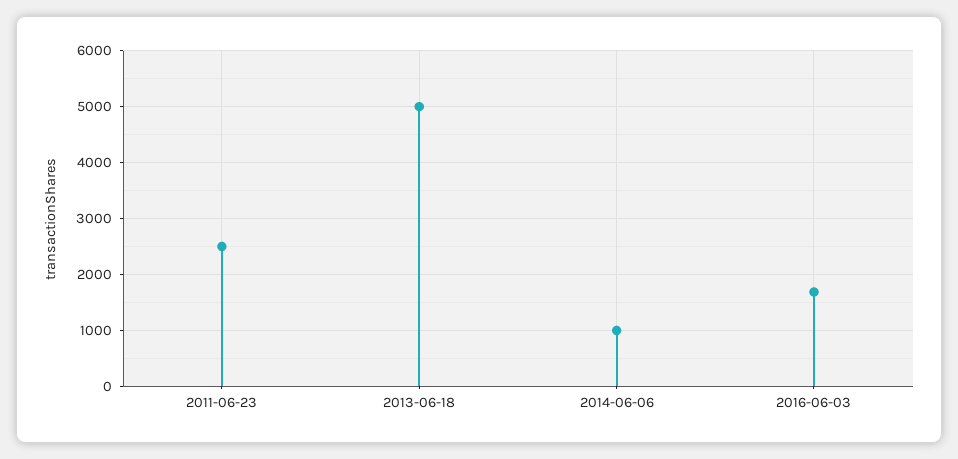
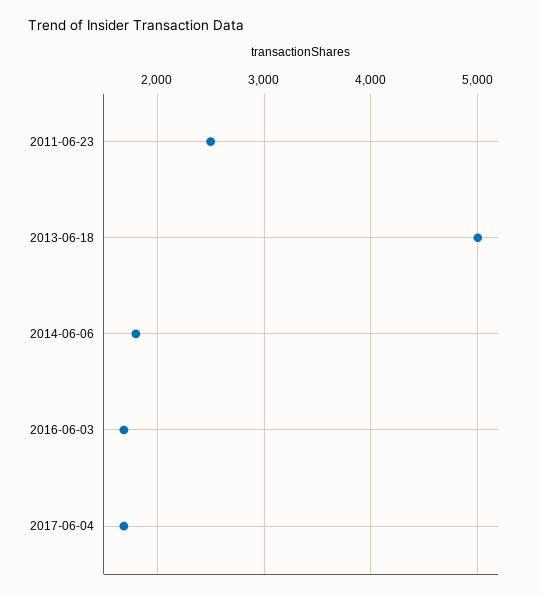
2014-06-06: 1000 -> 1800
2017-06-04: none -> 1700

